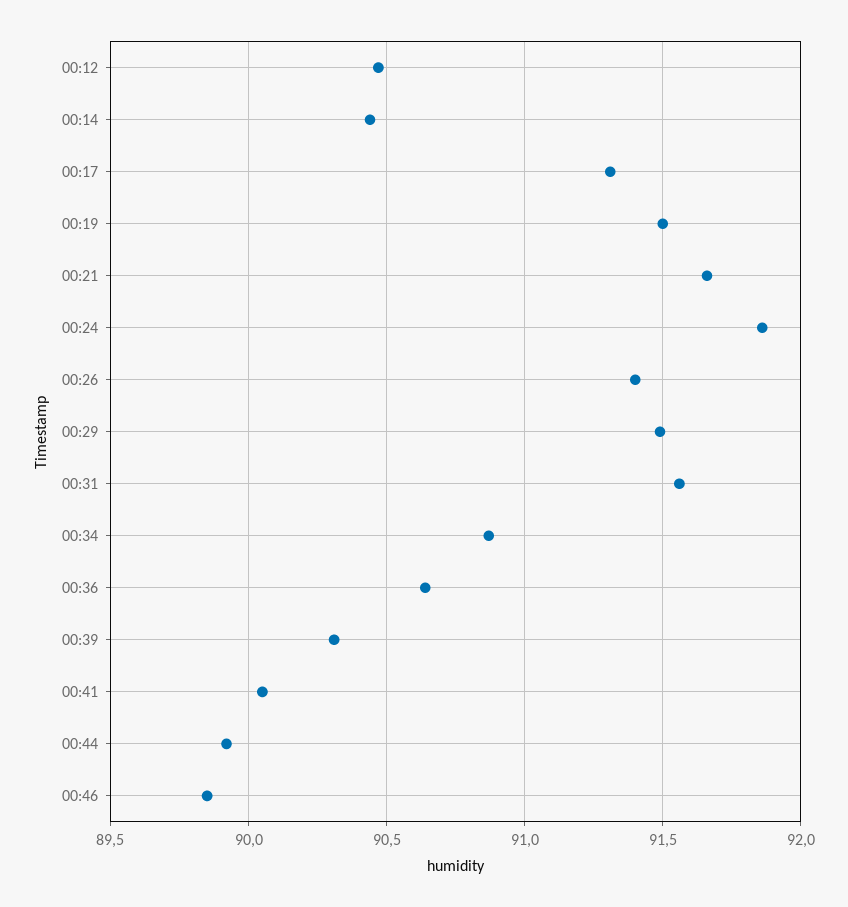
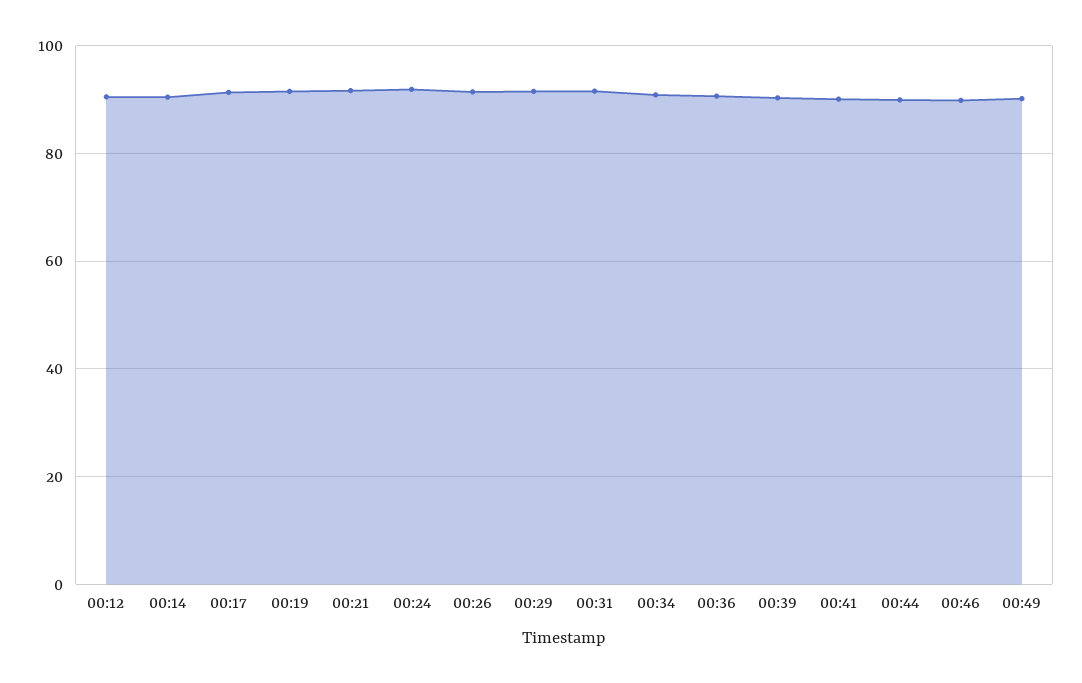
00:49: none -> 90

